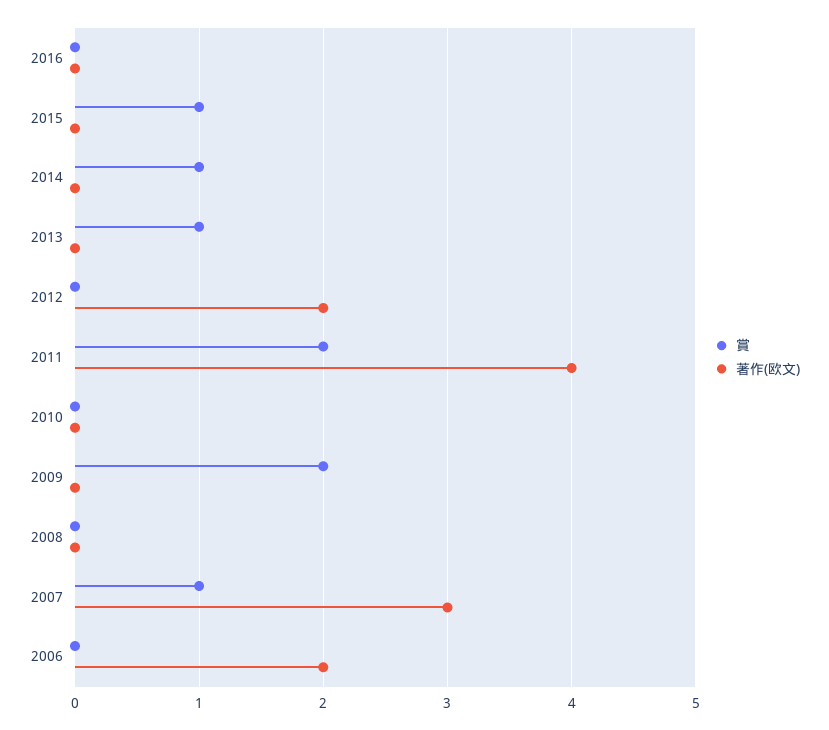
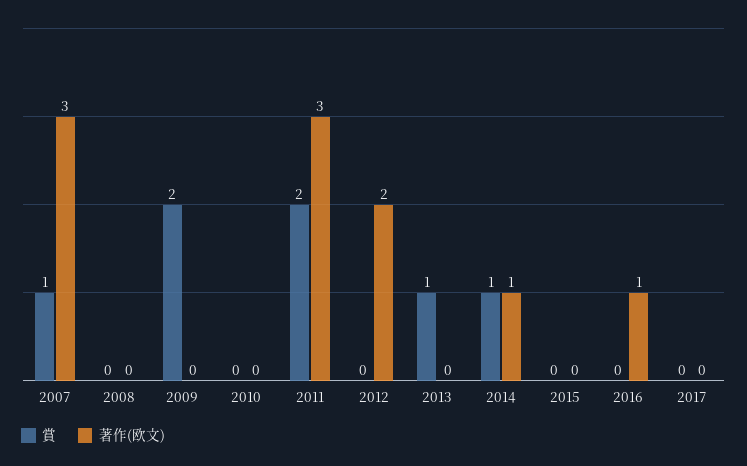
著作(欧文), 2016: 0 -> 1
賞, 2015: 1 -> 0
著作(欧文), 2014: 0 -> 1
著作(欧文), 2011: 4 -> 3
賞, 2006: 0 -> none
著作(欧文), 2006: 2 -> none
賞, 2017: none -> 0
著作(欧文), 2017: none -> 0

